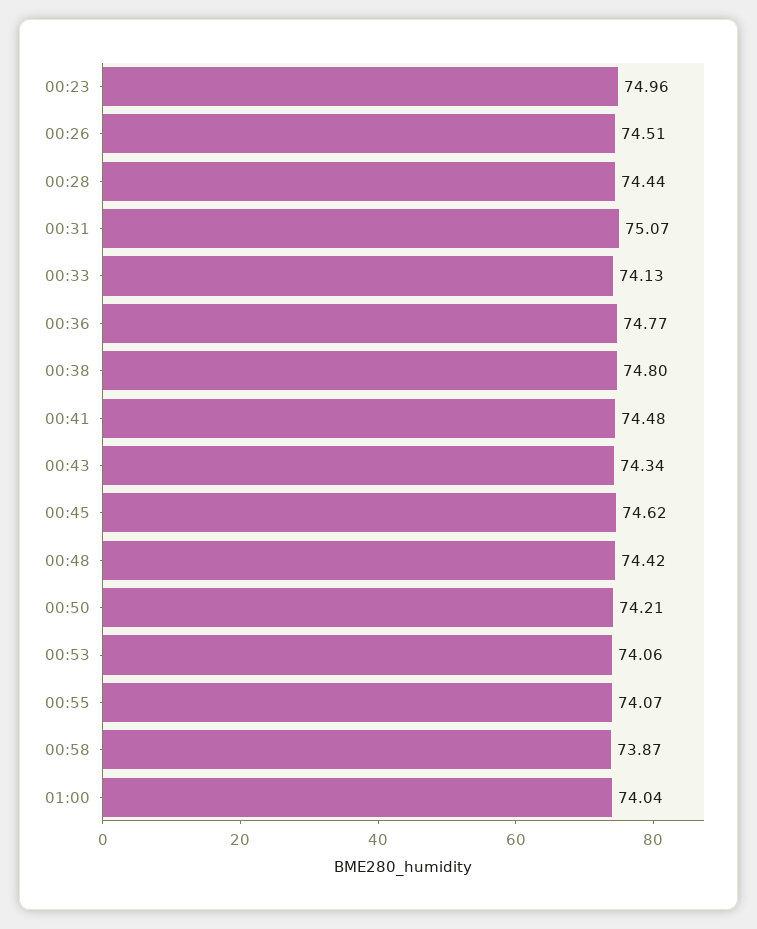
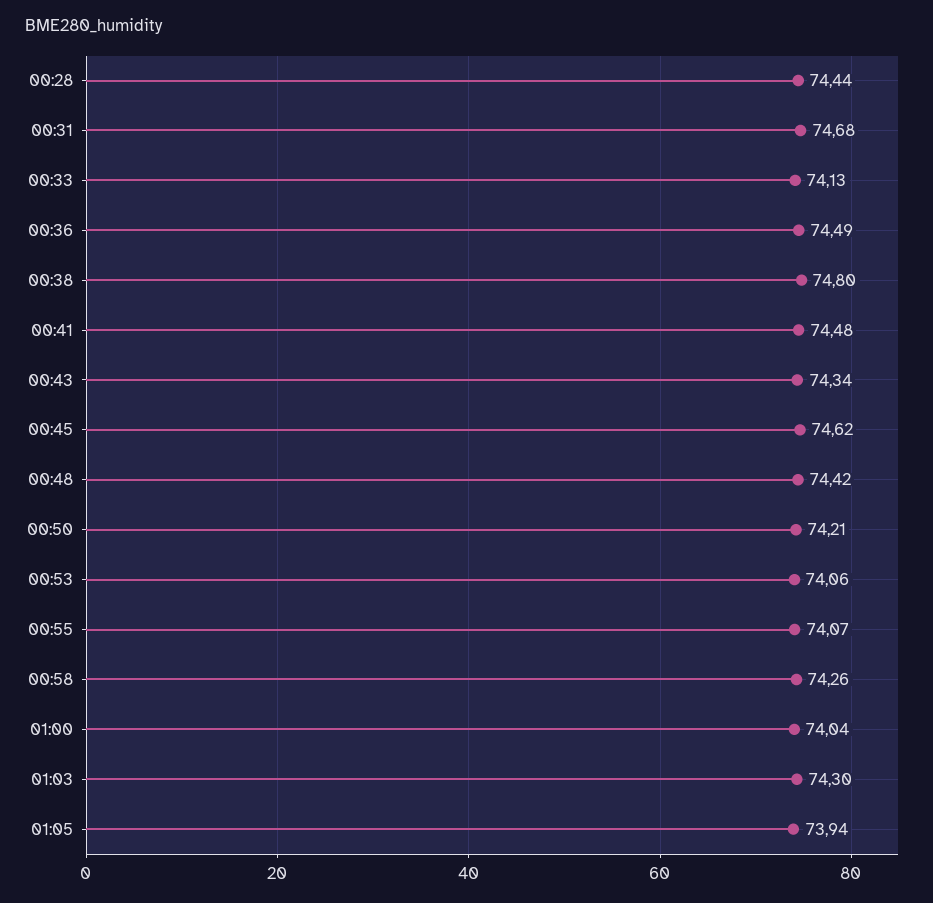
00:23: 74.96 -> none
00:26: 74.51 -> none
00:31: 75.07 -> 74.68
00:36: 74.77 -> 74.49
00:58: 73.87 -> 74.26
01:03: none -> 74.3
01:05: none -> 73.94

